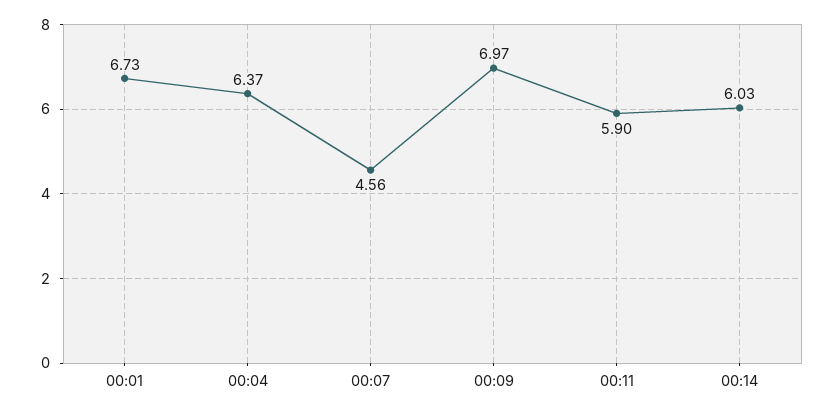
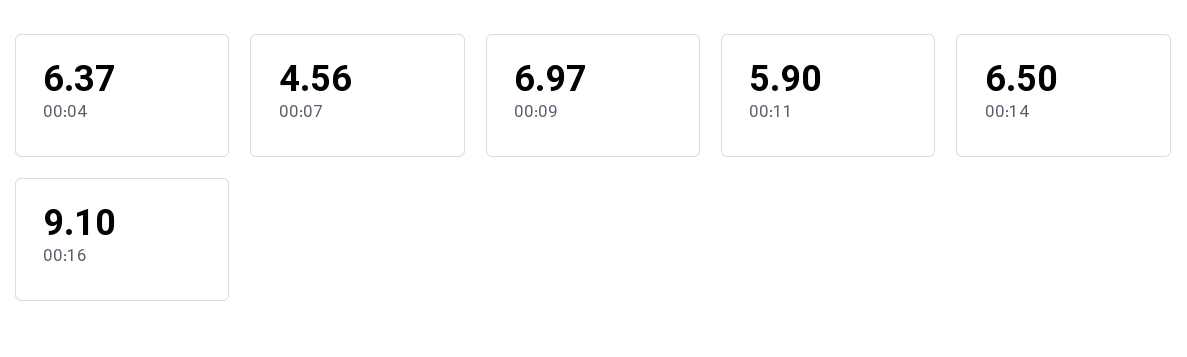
00:01: 6.73 -> none
00:14: 6.03 -> 6.5
00:16: none -> 9.1

